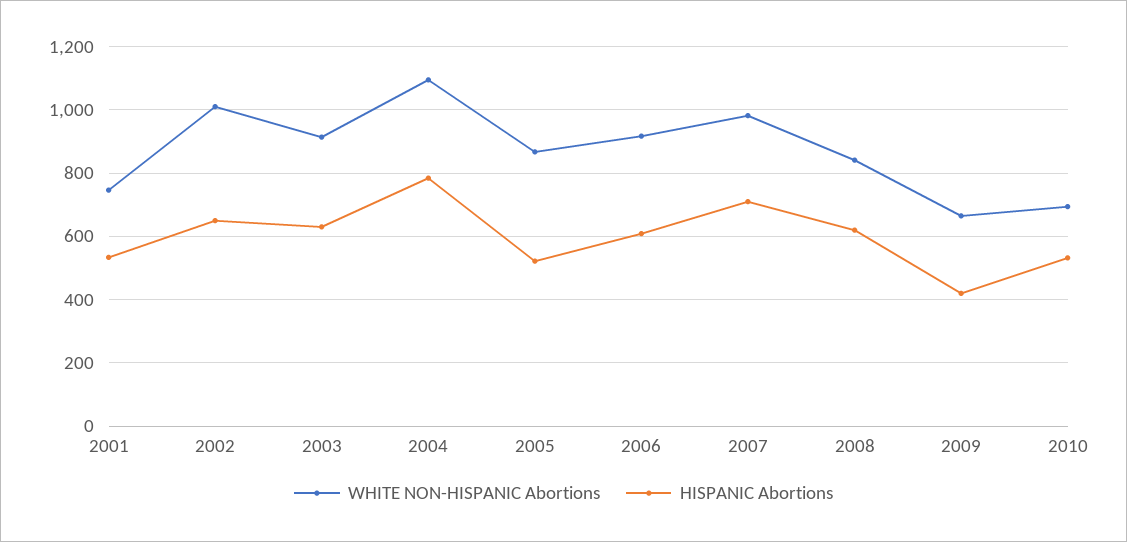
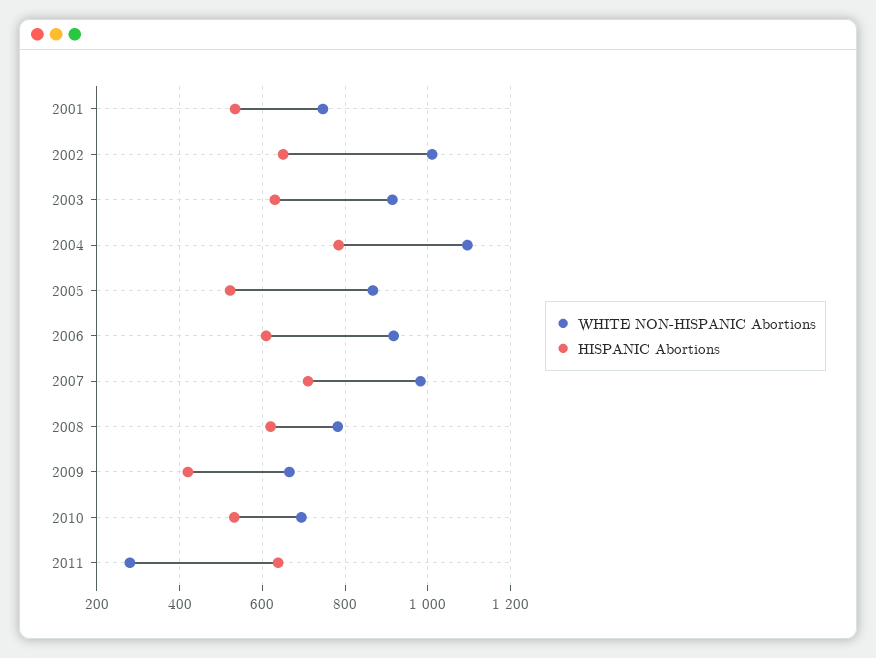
WHITE NON-HISPANIC Abortions, 2008: 840 -> 780
WHITE NON-HISPANIC Abortions, 2011: none -> 280
HISPANIC Abortions, 2011: none -> 640

